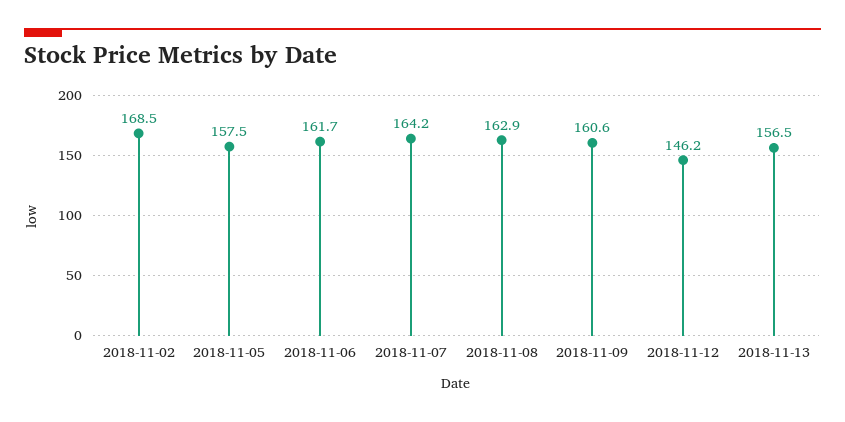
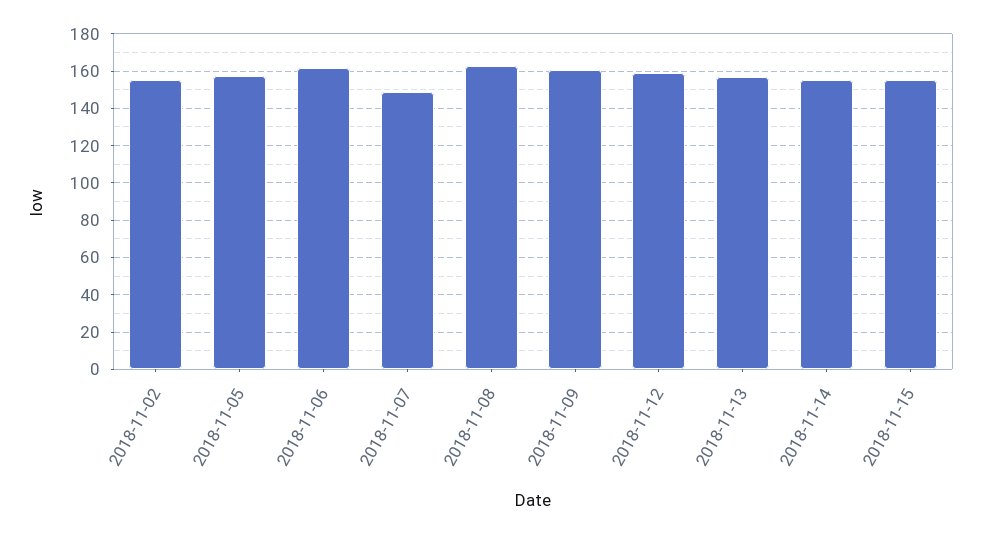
2018-11-02: 168.5 -> 155
2018-11-07: 164.2 -> 150
2018-11-12: 146.2 -> 160
2018-11-14: none -> 155
2018-11-15: none -> 155

